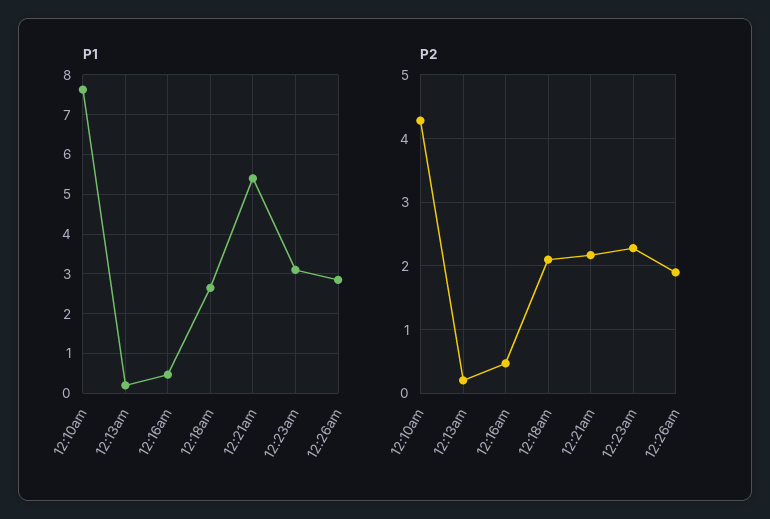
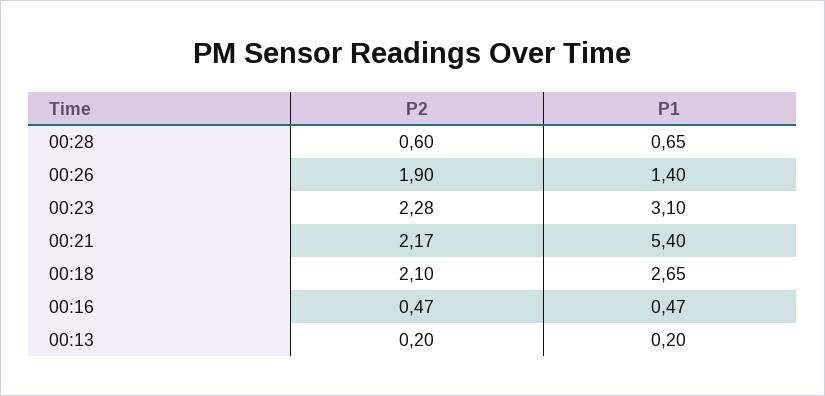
P1, 12:10am: 7.6 -> none
P1, 12:26am: 2.8 -> 1.4
P2, 12:10am: 4.3 -> none
P2, 00:28: none -> 0.6
P1, 00:28: none -> 0.65

